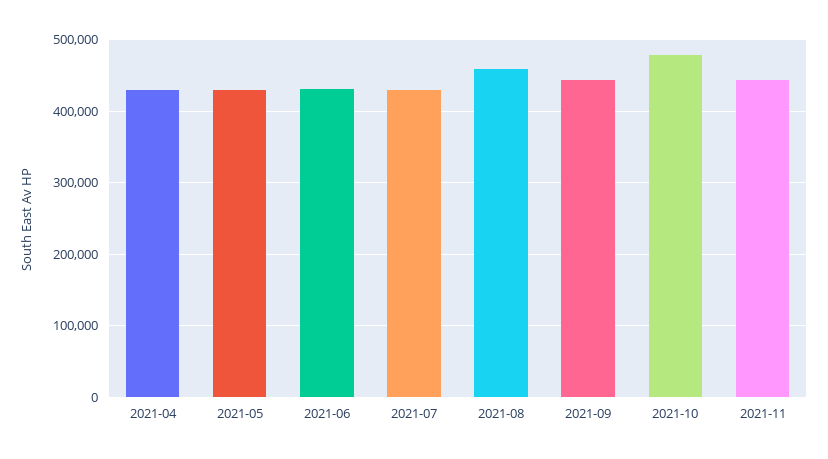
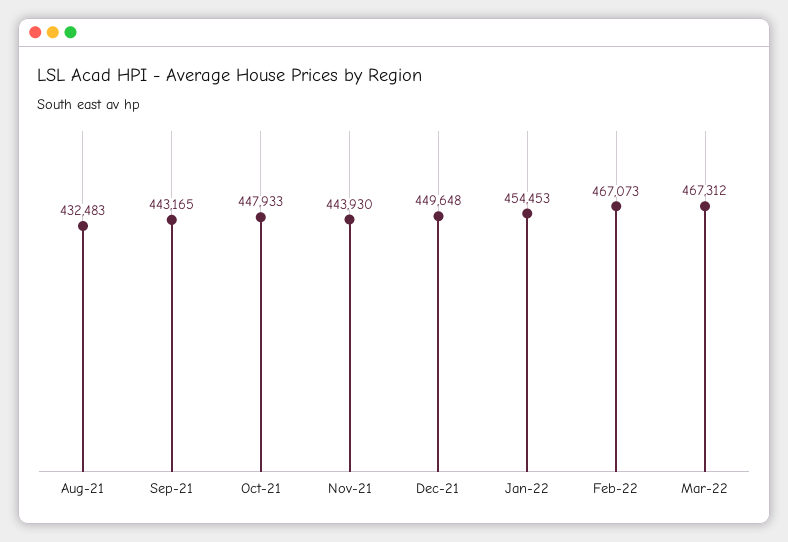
2021-04: 430000 -> none
2021-05: 430000 -> none
2021-06: 430000 -> none
2021-07: 430000 -> none
2021-08: 460000 -> 432483
2021-10: 480000 -> 447933
Dec-21: none -> 449648
Jan-22: none -> 454453
Feb-22: none -> 467073
Mar-22: none -> 467312

